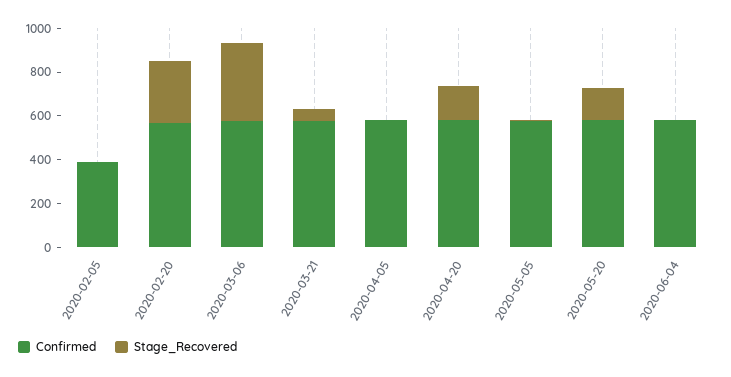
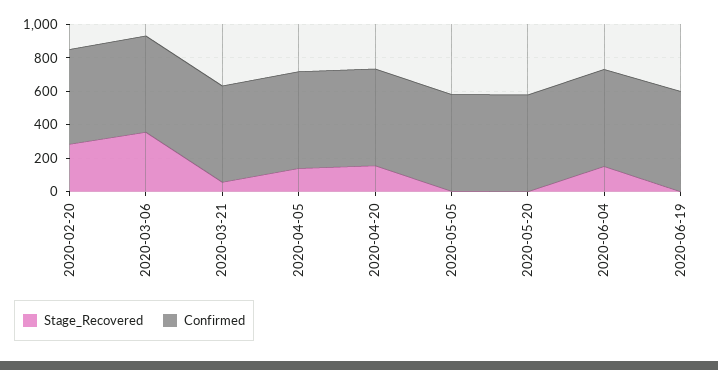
Confirmed, 2020-02-05: 400 -> none
Stage_Recovered, 2020-02-05: 0 -> none
Stage_Recovered, 2020-04-05: 0 -> 150
Stage_Recovered, 2020-05-20: 150 -> 0
Stage_Recovered, 2020-06-04: 0 -> 150
Stage_Recovered, 2020-06-19: none -> 0
Confirmed, 2020-06-19: none -> 600

